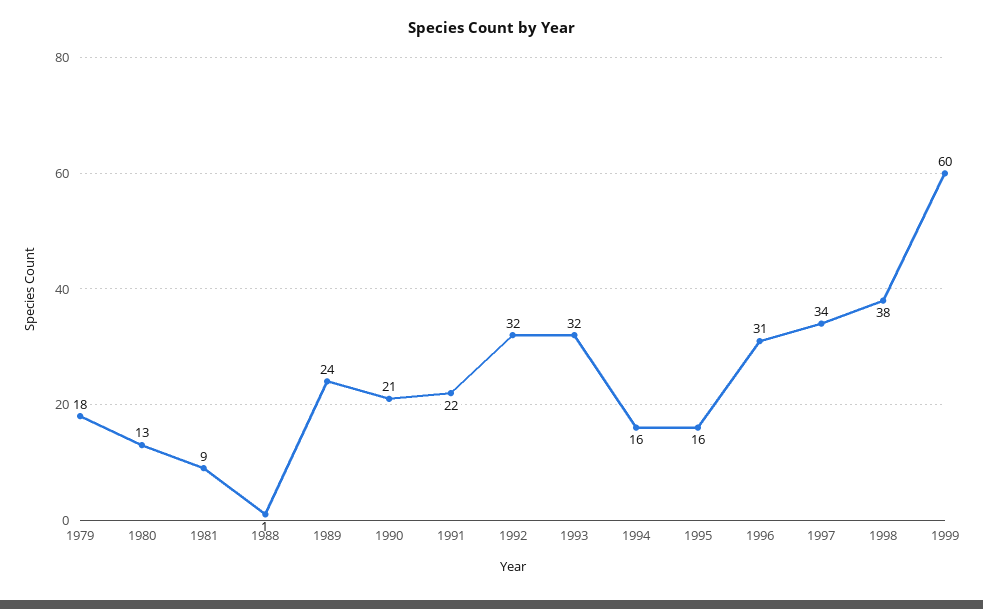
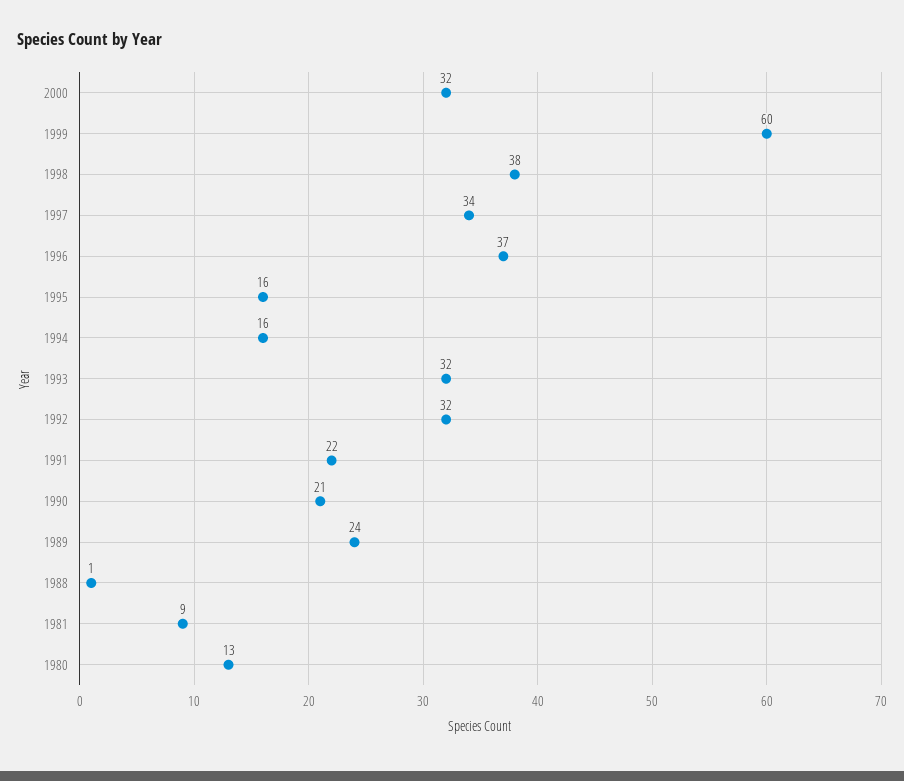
1979: 18 -> none
1996: 31 -> 37
2000: none -> 32

